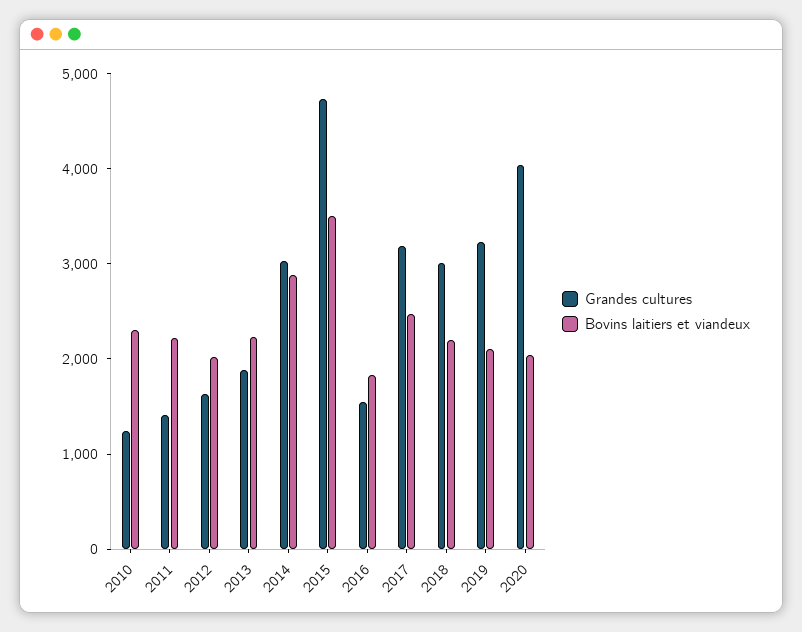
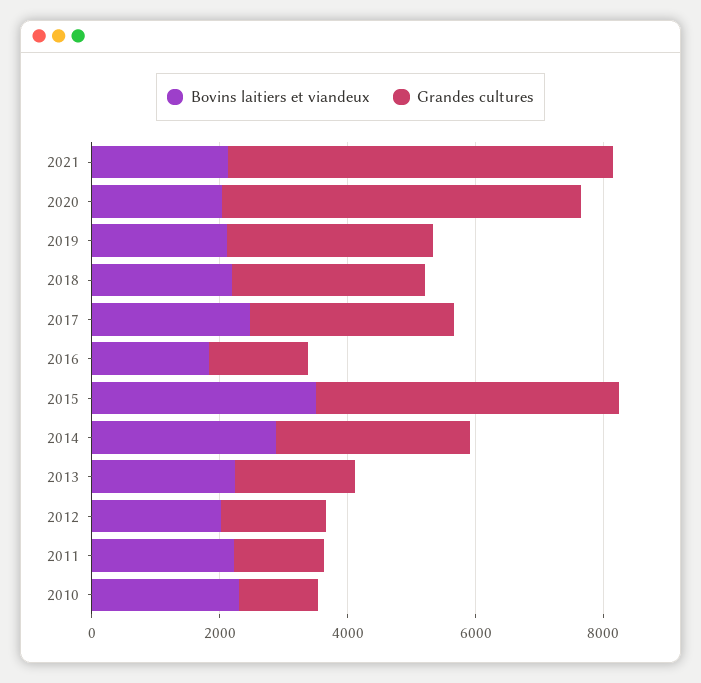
Grandes cultures, 2020: 4000 -> 5500
Bovins laitiers et viandeux, 2021: none -> 2000
Grandes cultures, 2021: none -> 6000

